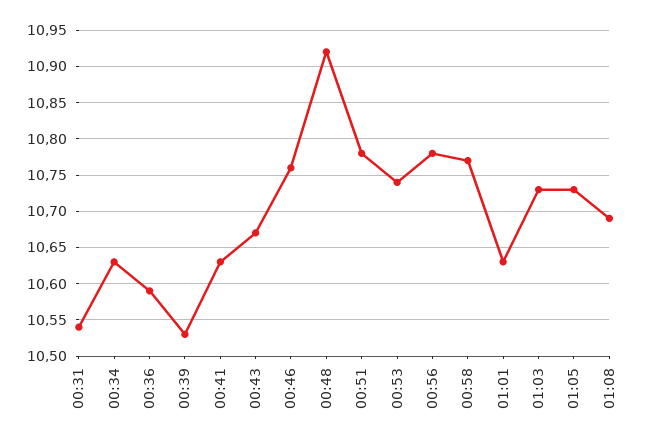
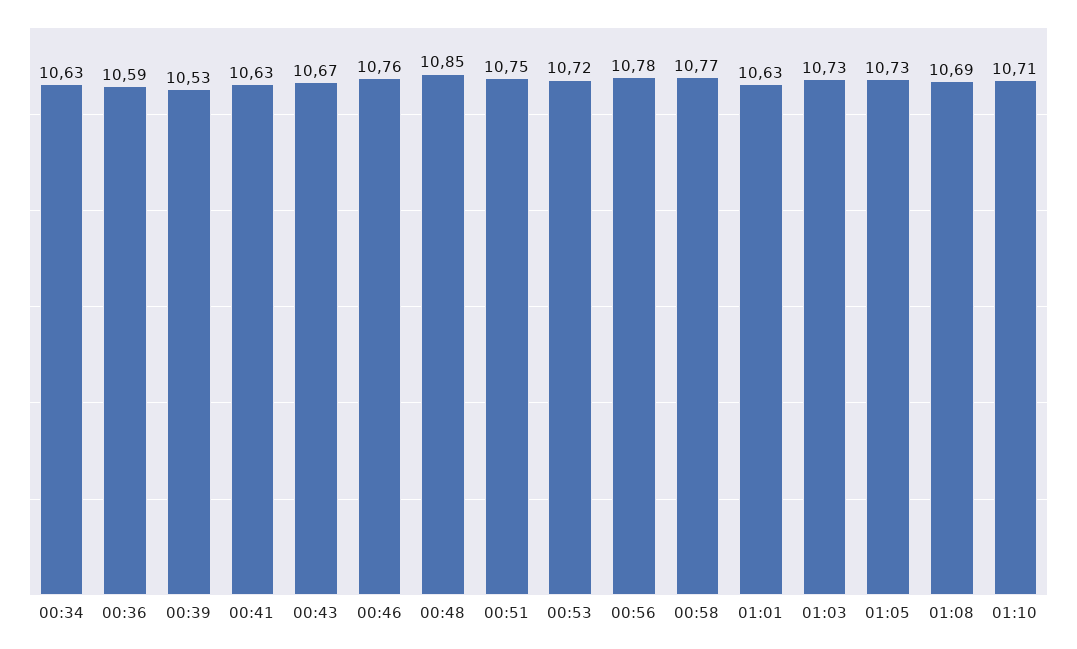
00:31: 10.54 -> none
00:48: 10.92 -> 10.85
00:51: 10.78 -> 10.75
00:53: 10.74 -> 10.72
01:10: none -> 10.71

